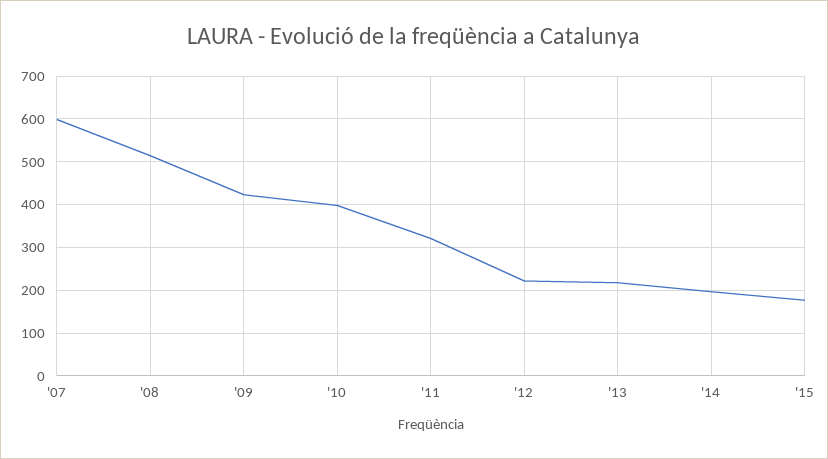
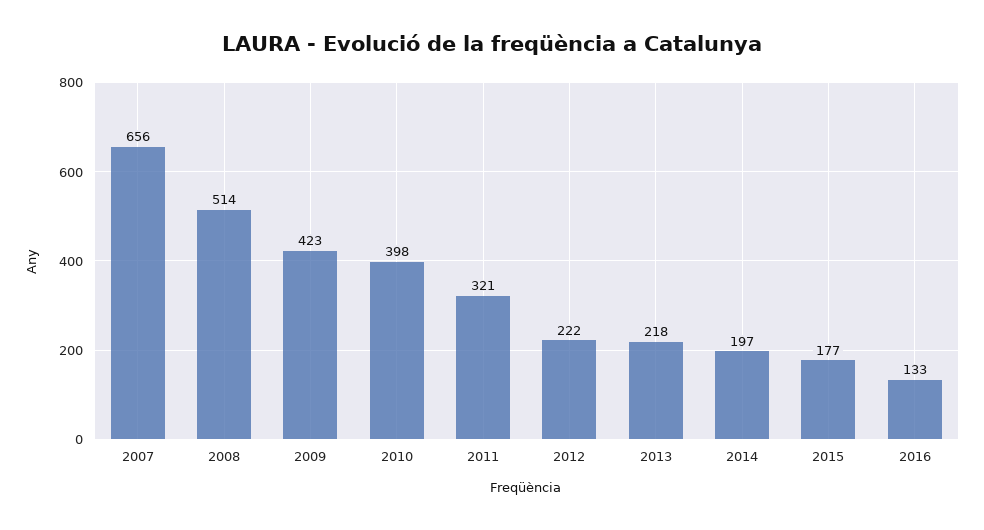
'07: 600 -> 656
2016: none -> 133

